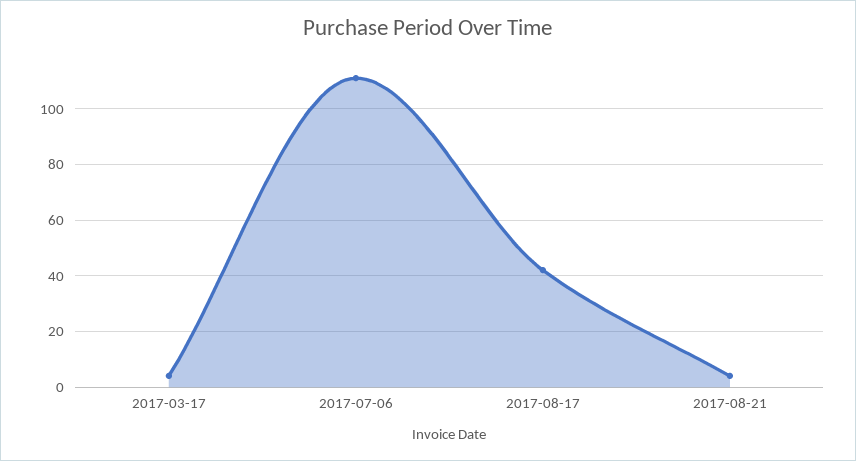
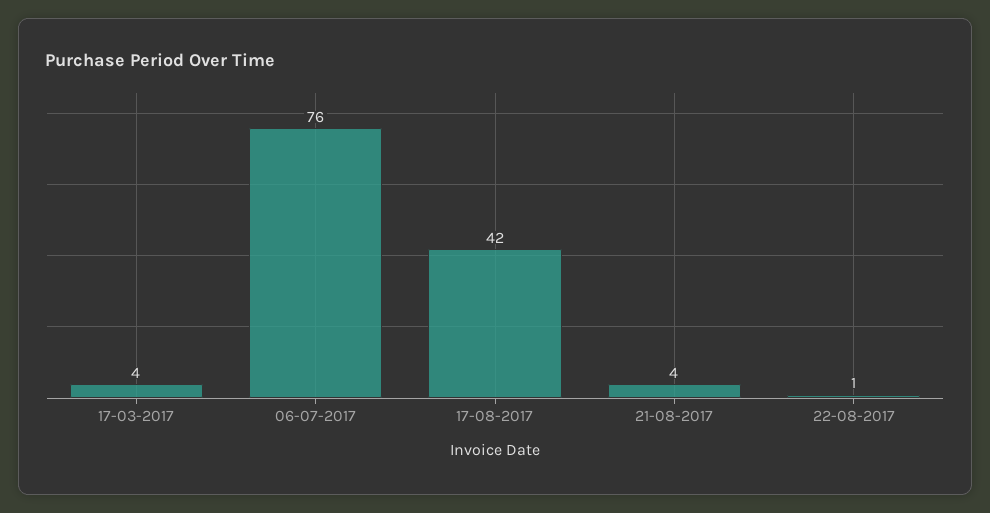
2017-07-06: 110 -> 76
22-08-2017: none -> 1

